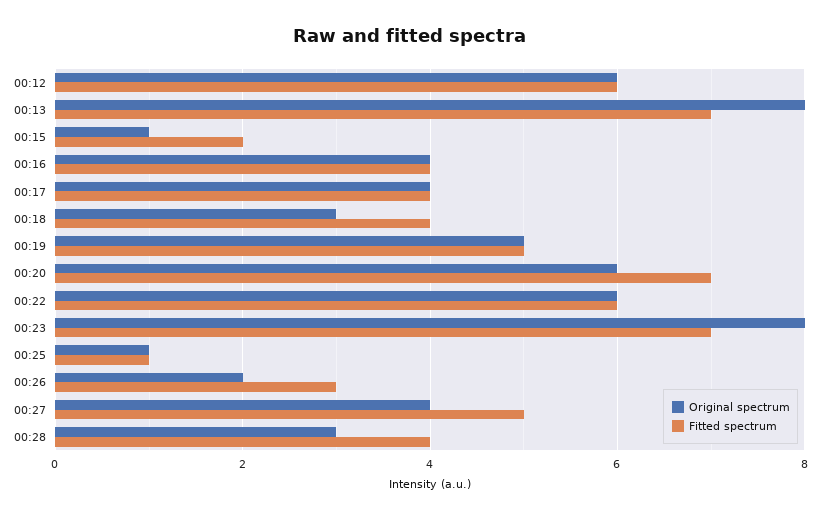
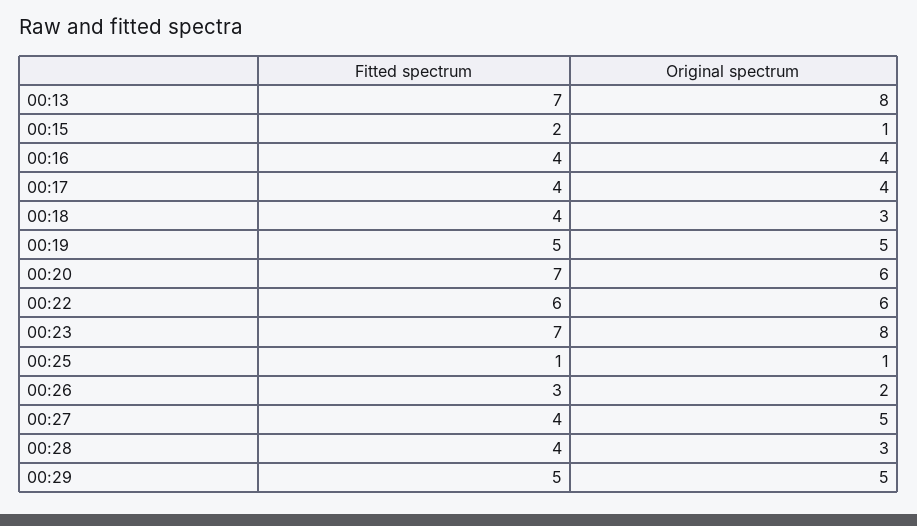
Original spectrum, 00:12: 6 -> none
Fitted spectrum, 00:12: 6 -> none
Original spectrum, 00:27: 4 -> 5
Fitted spectrum, 00:27: 5 -> 4
Fitted spectrum, 00:29: none -> 5
Original spectrum, 00:29: none -> 5

